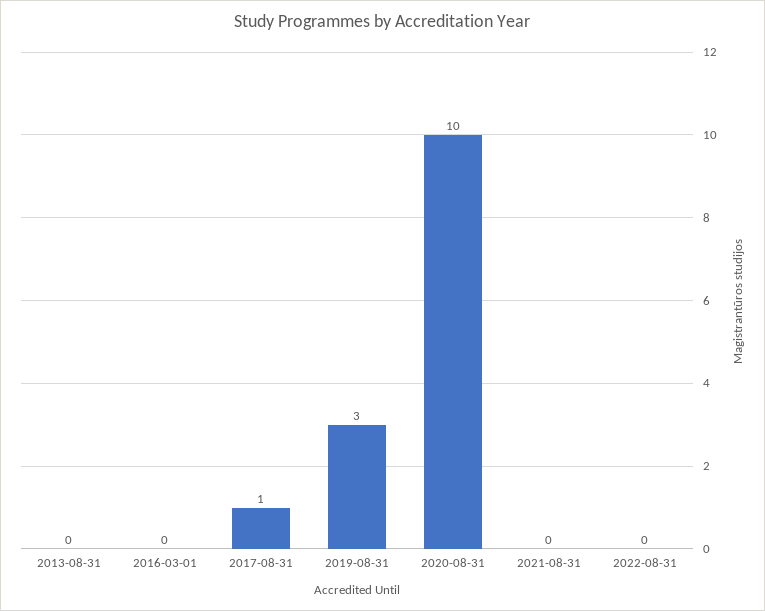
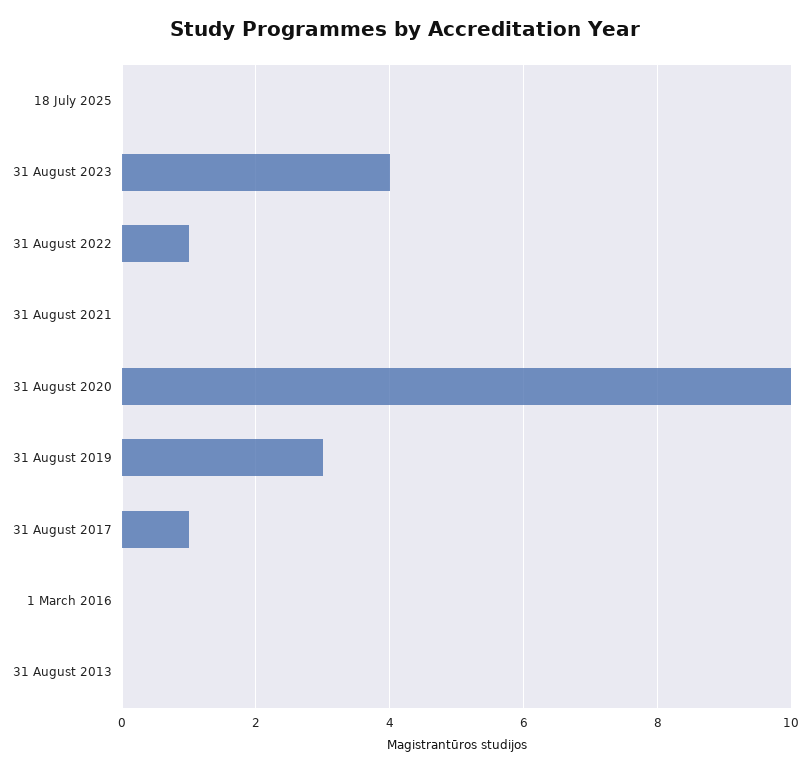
2022-08-31: 0 -> 1
18 July 2025: none -> 0
31 August 2023: none -> 4

